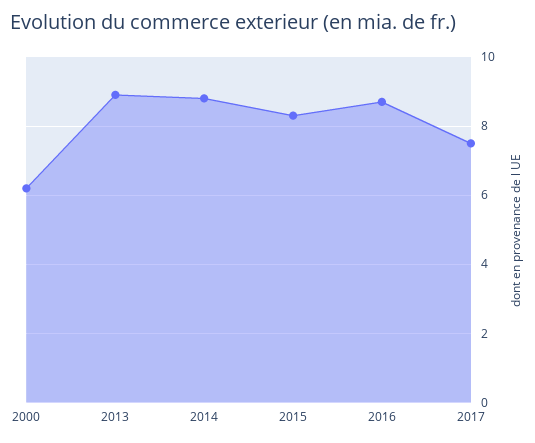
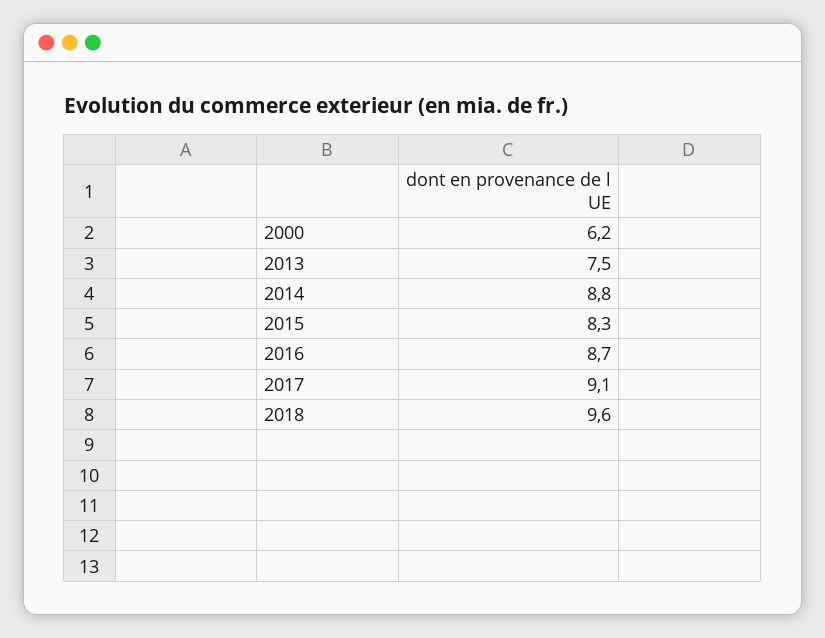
2013: 9 -> 7.5
2017: 7.5 -> 9.1
2018: none -> 9.6

